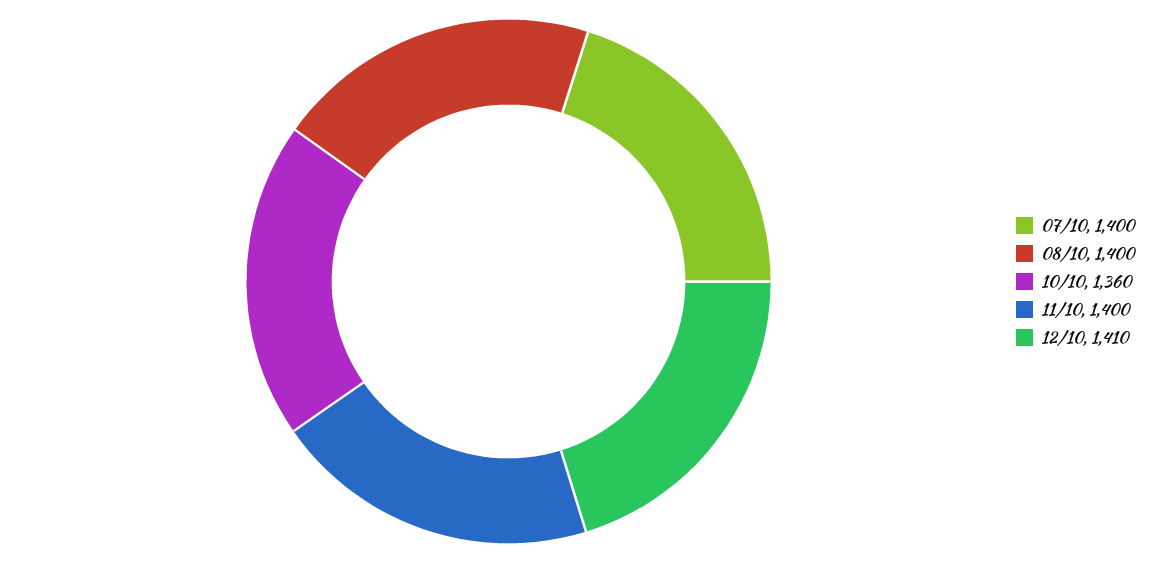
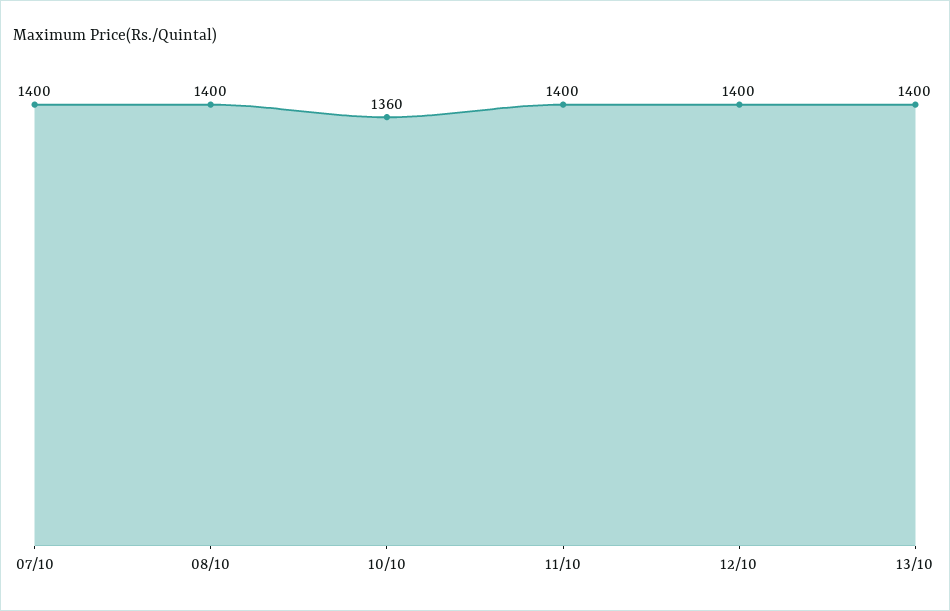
12/10: 1410 -> 1400
13/10: none -> 1400

